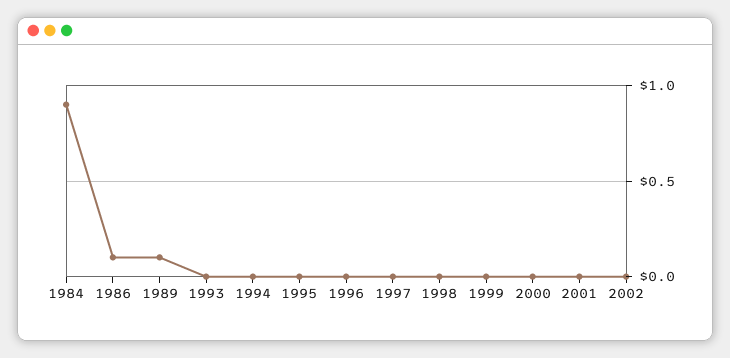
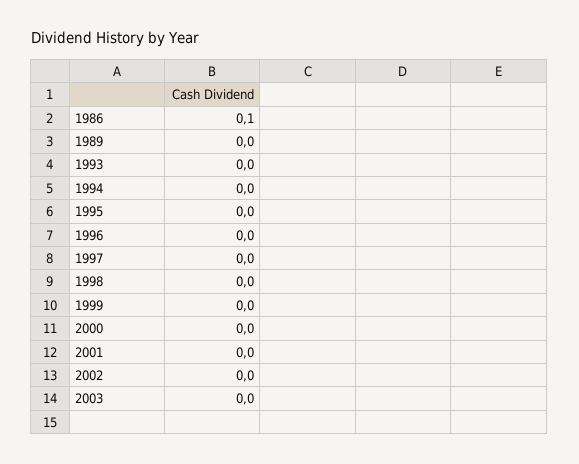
1984: 0.9 -> none
1989: 0.1 -> 0
2003: none -> 0

